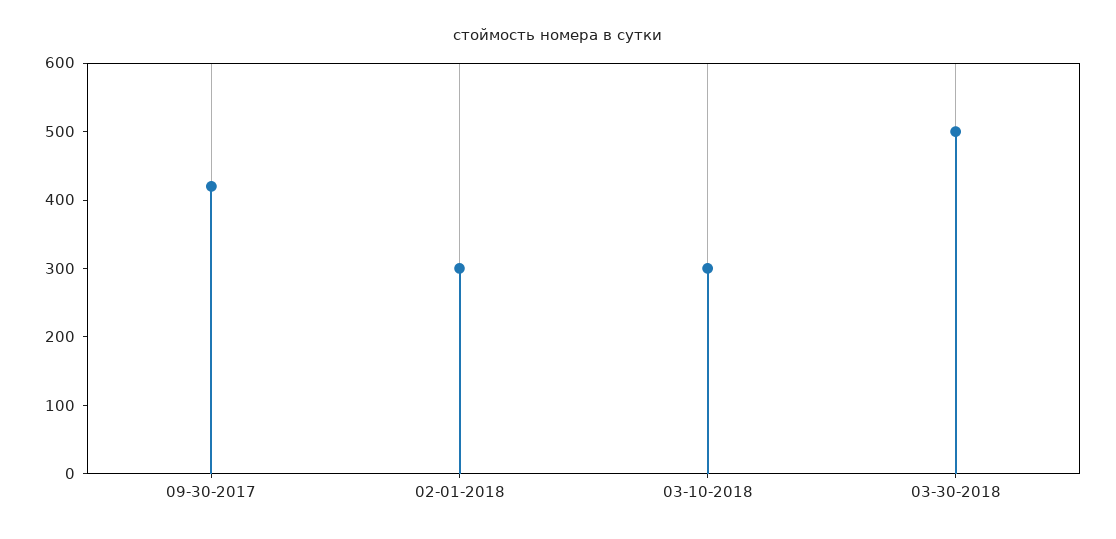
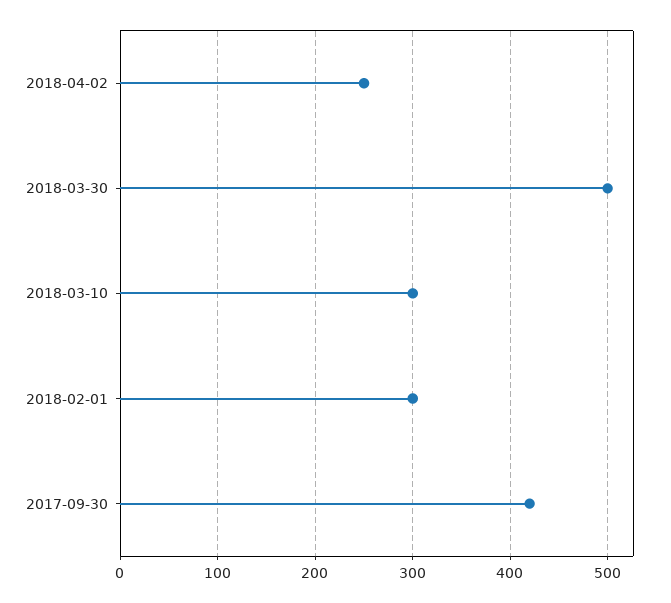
2018-04-02: none -> 250

